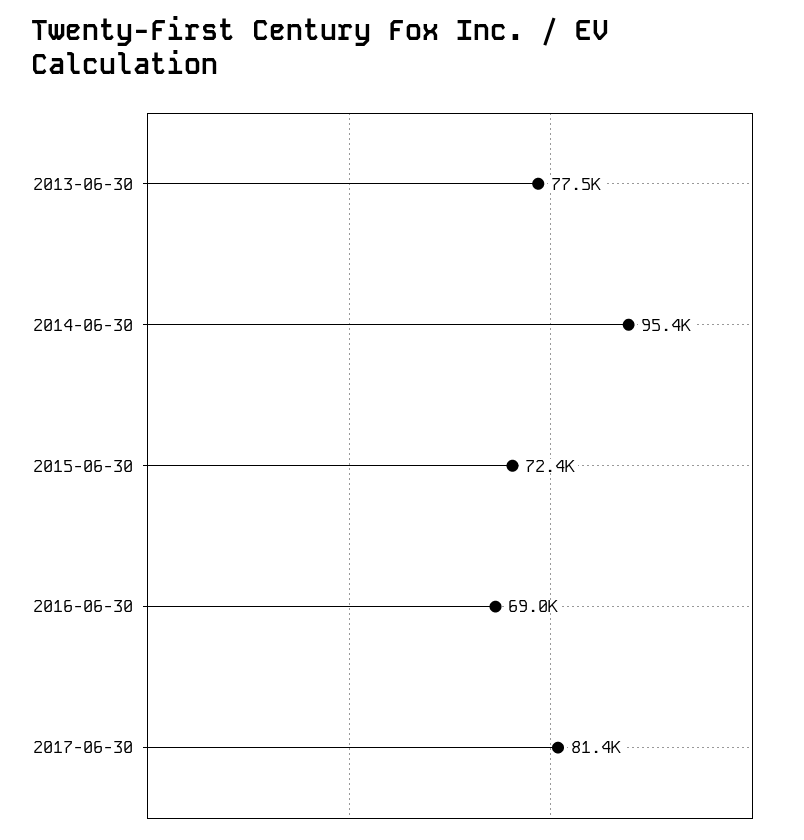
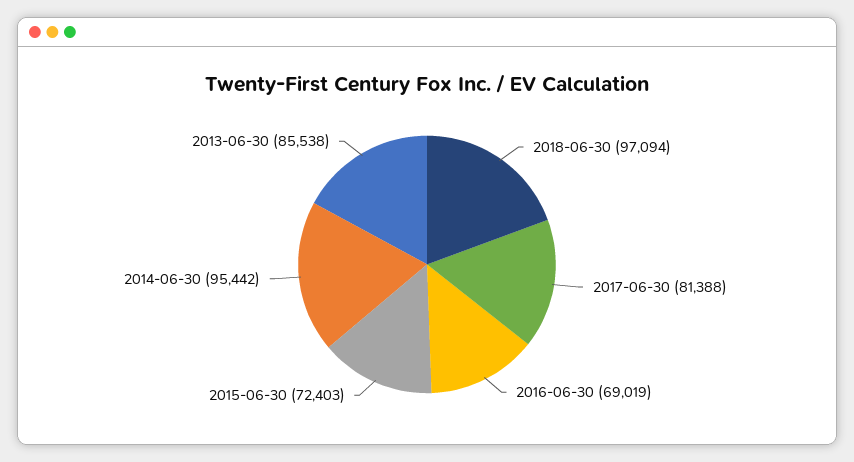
2013-06-30: 77500 -> 85538
2018-06-30: none -> 97094

